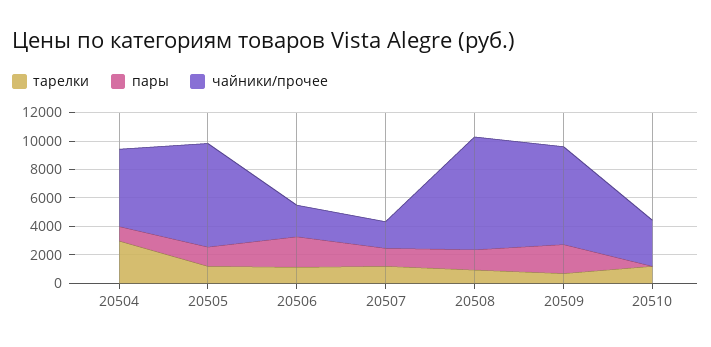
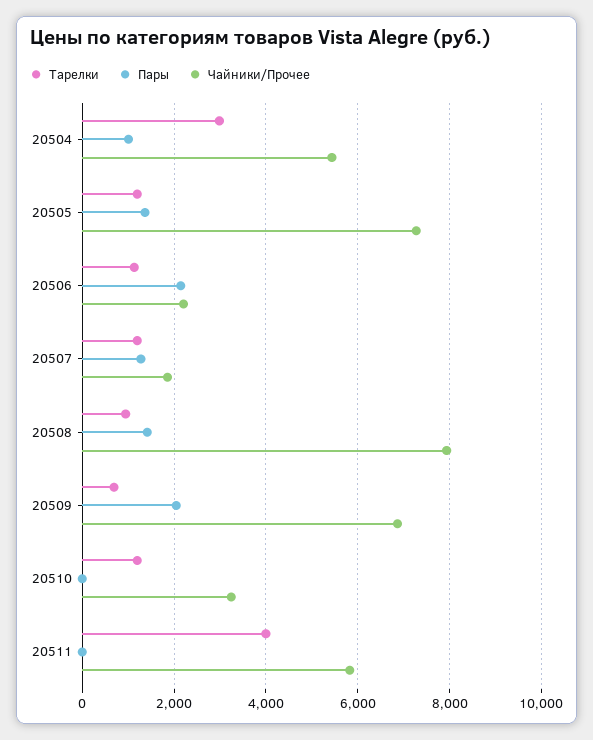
тарелки, 20511: none -> 4000
пары, 20511: none -> 0
чайники/прочее, 20511: none -> 5800

